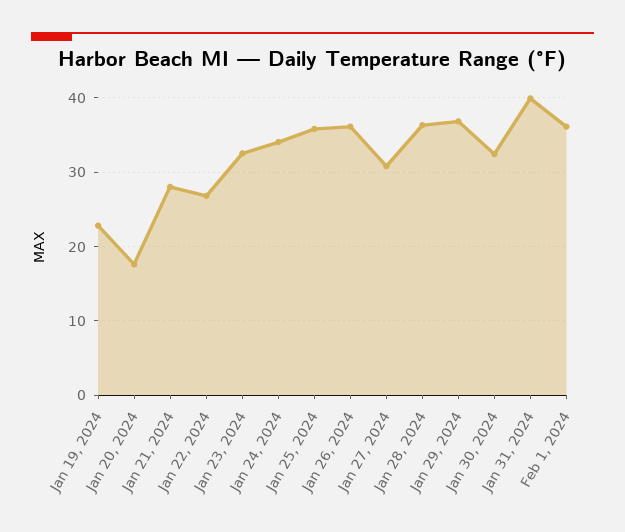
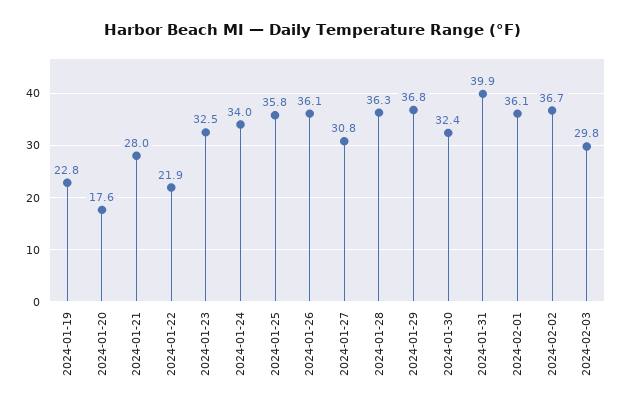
Jan 22, 2024: 27 -> 21.9
2024-02-02: none -> 36.7
2024-02-03: none -> 29.8

